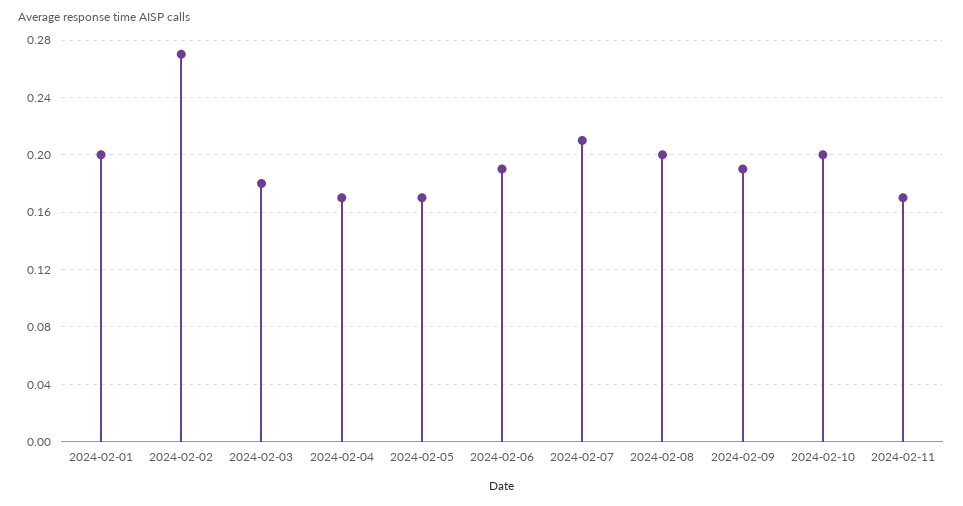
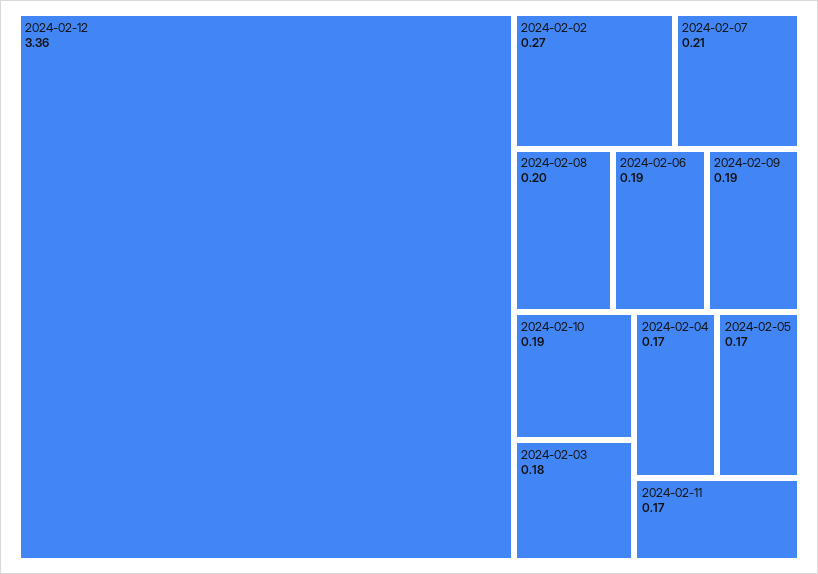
2024-02-01: 0.2 -> none
2024-02-10: 0.2 -> 0.19
2024-02-12: none -> 3.36

